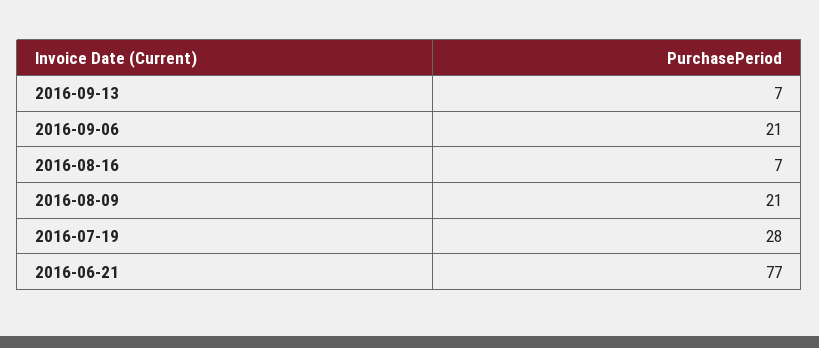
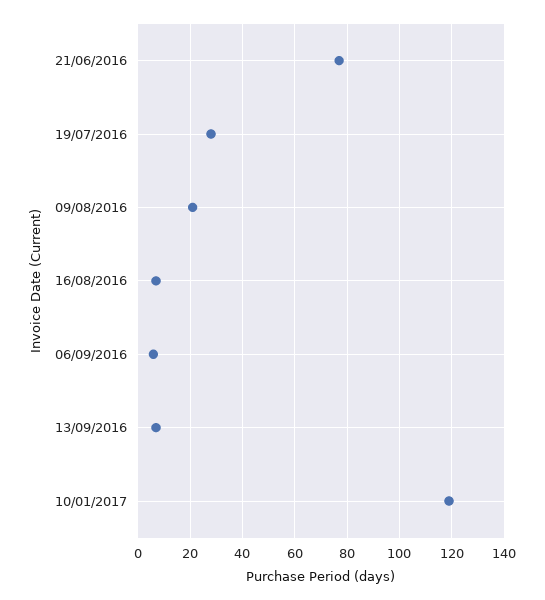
2016-09-06: 21 -> 5
10/01/2017: none -> 120

